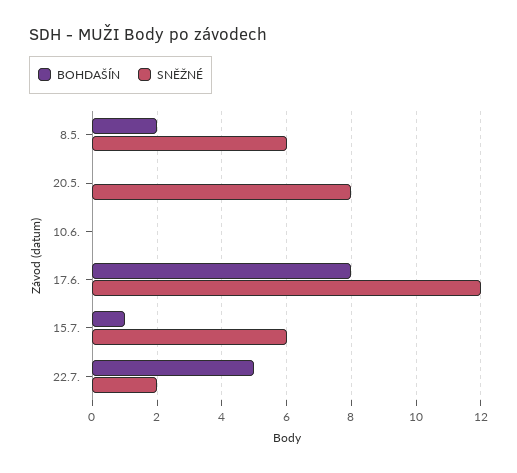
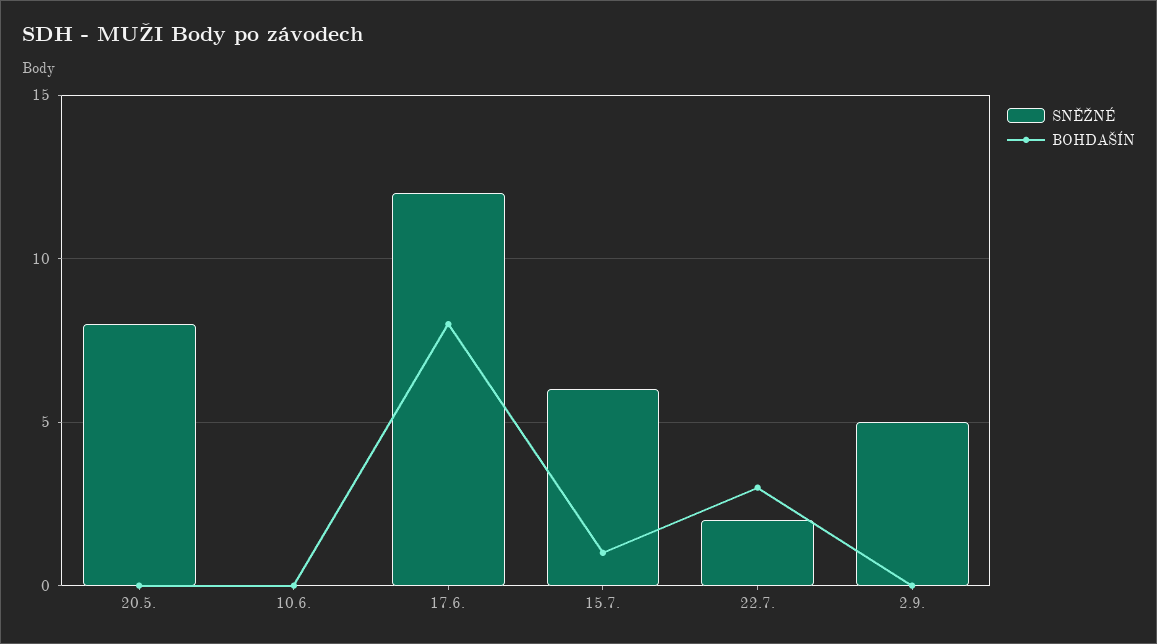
BOHDAŠÍN, 8.5.: 2 -> none
SNĚŽNÉ, 8.5.: 6 -> none
BOHDAŠÍN, 22.7.: 5 -> 3
SNĚŽNÉ, 2.9.: none -> 5
BOHDAŠÍN, 2.9.: none -> 0

